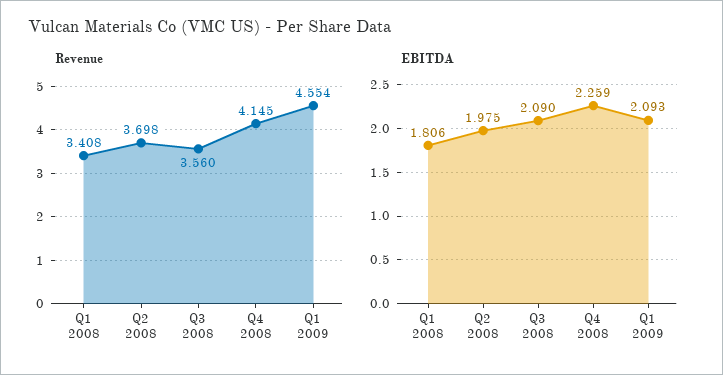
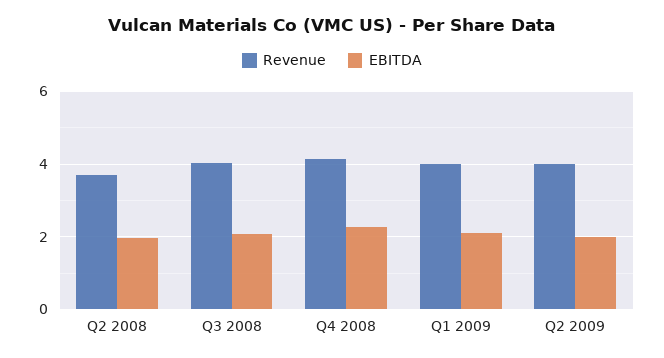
Revenue, Q1 2008: 3.408 -> none
Revenue, Q3 2008: 3.56 -> 4
Revenue, Q1 2009: 4.554 -> 4
EBITDA, Q1 2008: 1.806 -> none
Revenue, Q2 2009: none -> 4
EBITDA, Q2 2009: none -> 2

